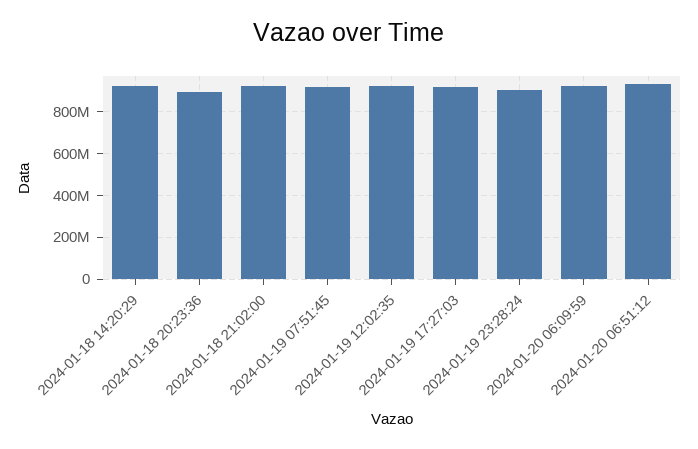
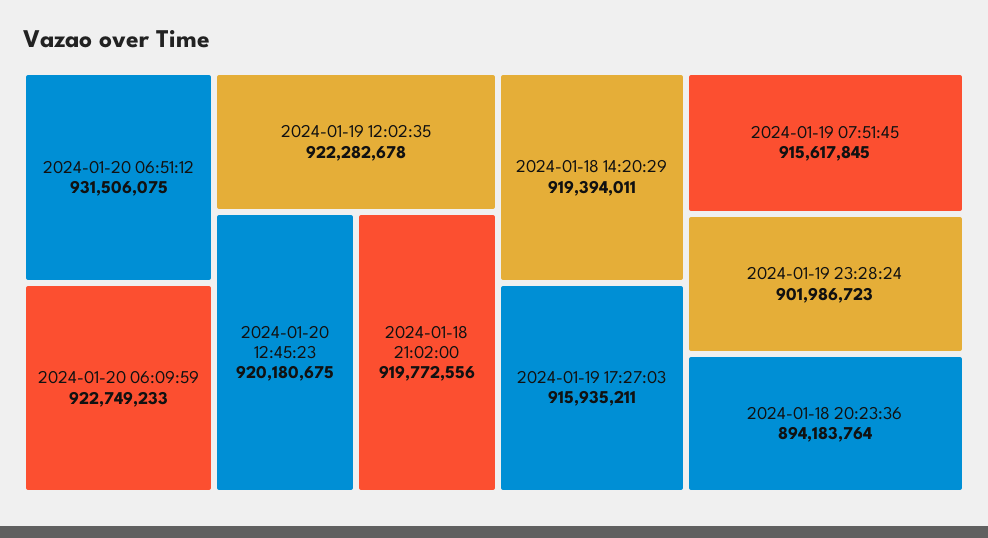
2024-01-20 12:45:23: none -> 920180675

